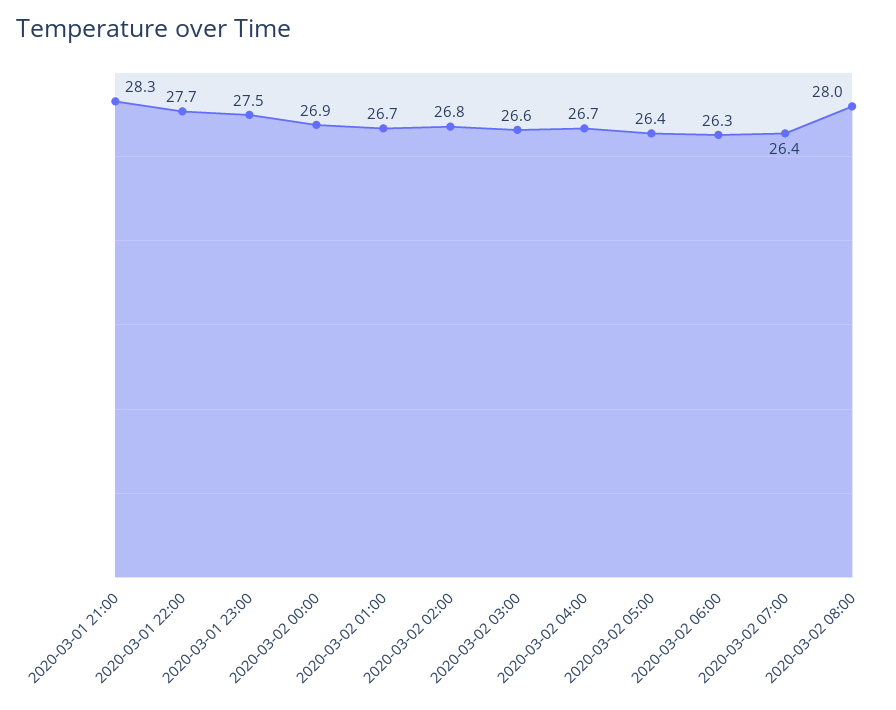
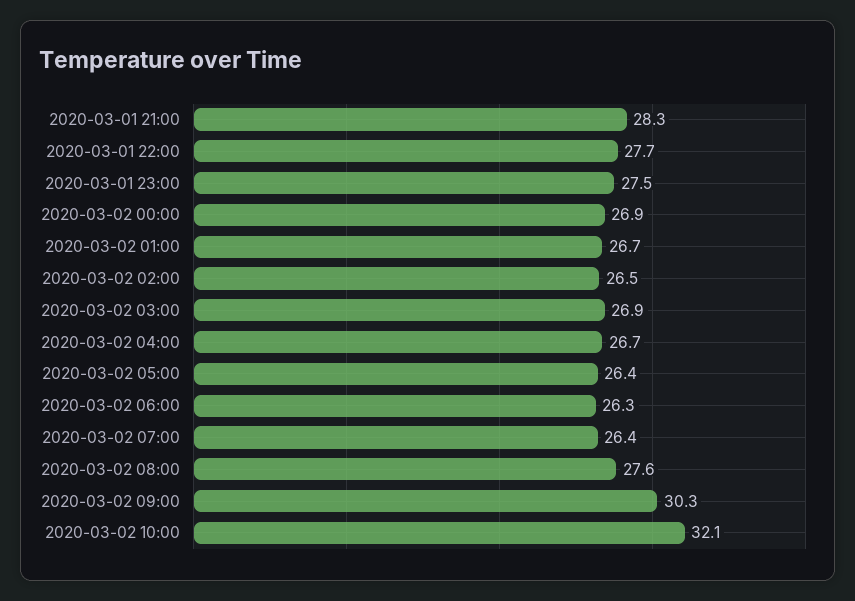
2020-03-02 02:00: 26.8 -> 26.5
2020-03-02 03:00: 26.6 -> 26.9
2020-03-02 08:00: 28 -> 27.6
2020-03-02 09:00: none -> 30.3
2020-03-02 10:00: none -> 32.1

